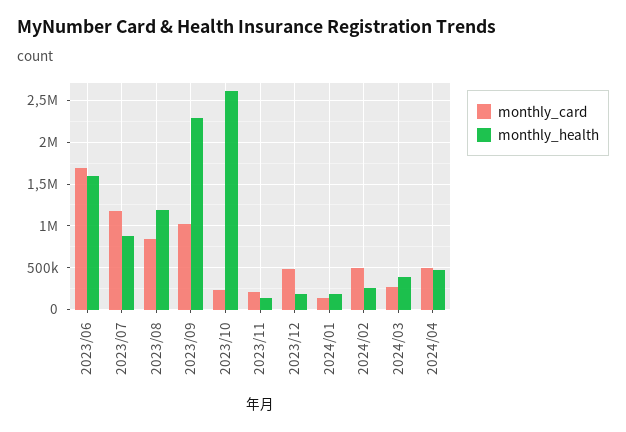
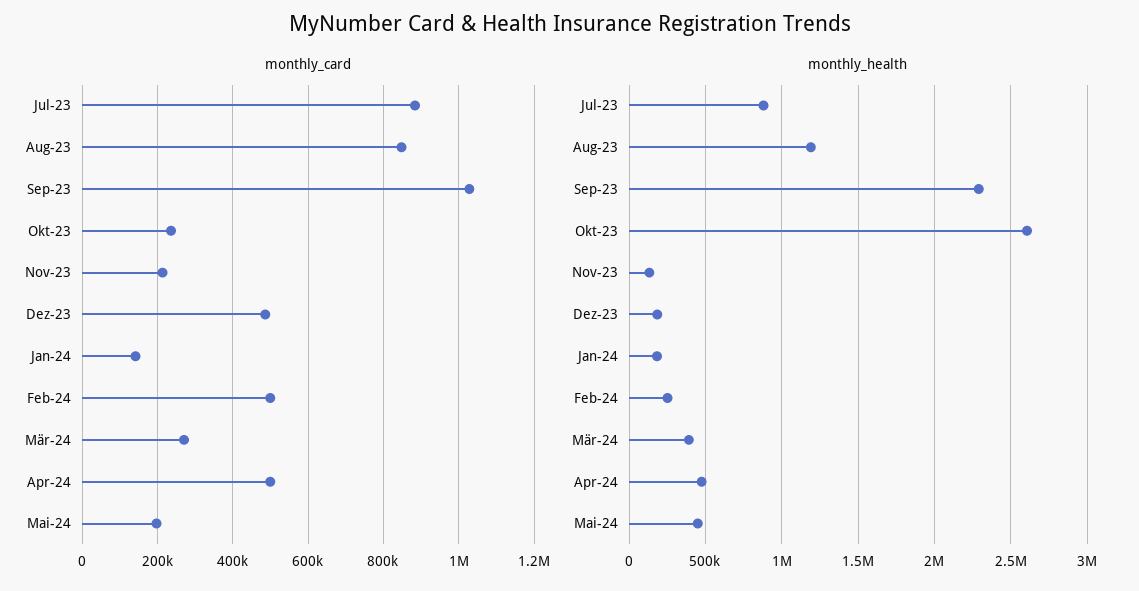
monthly_card, 2023/06: 1700000 -> none
monthly_health, 2023/06: 1600000 -> none
monthly_card, 2023/07: 1200000 -> 880000
monthly_card, Mai-24: none -> 200000
monthly_health, Mai-24: none -> 450000

